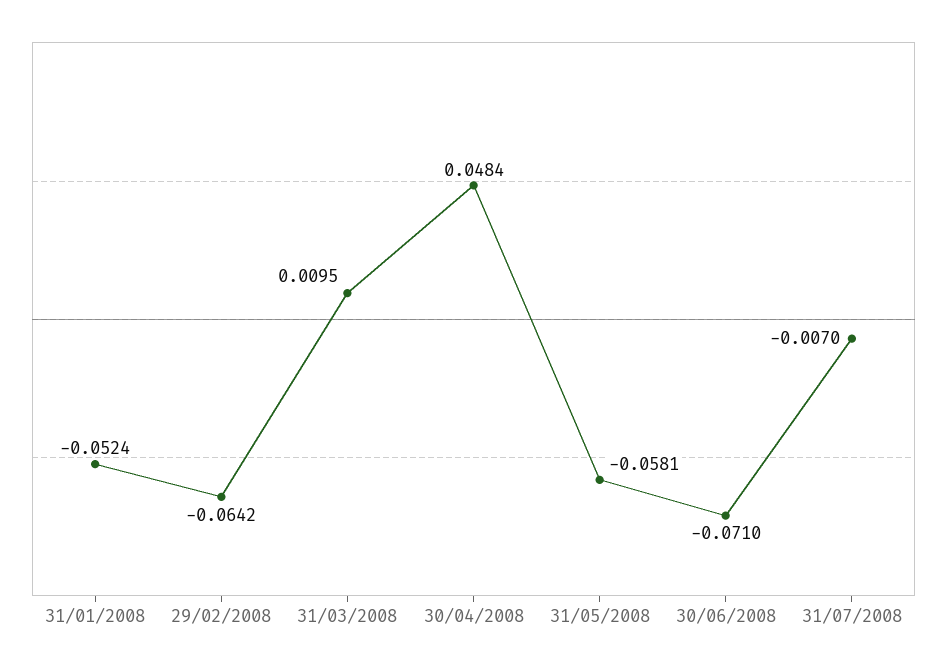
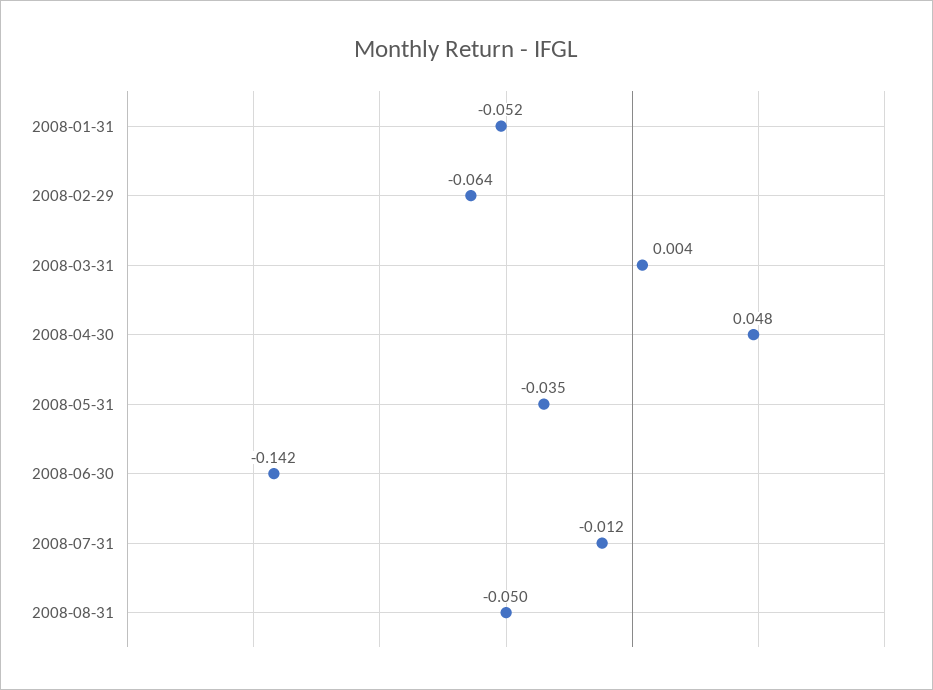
31/03/2008: 0.0095 -> 0.004
31/05/2008: -0.0581 -> -0.035
30/06/2008: -0.071 -> -0.142
31/07/2008: -0.007 -> -0.012
2008-08-31: none -> -0.05

